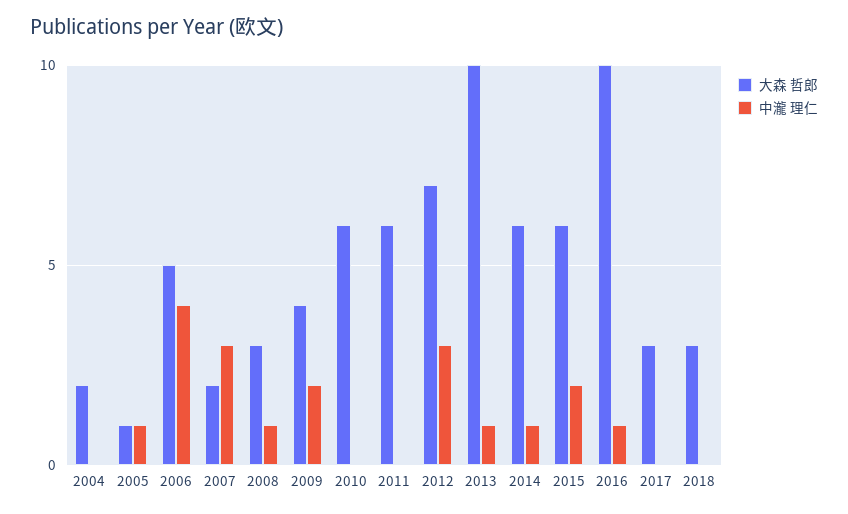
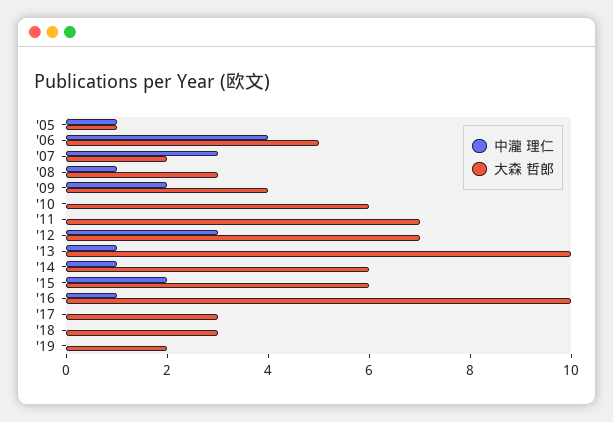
大森 哲郎, 2004: 2 -> none
中瀧 理仁, 2004: 0 -> none
大森 哲郎, 2011: 6 -> 7
中瀧 理仁, '19: none -> 0
大森 哲郎, '19: none -> 2

